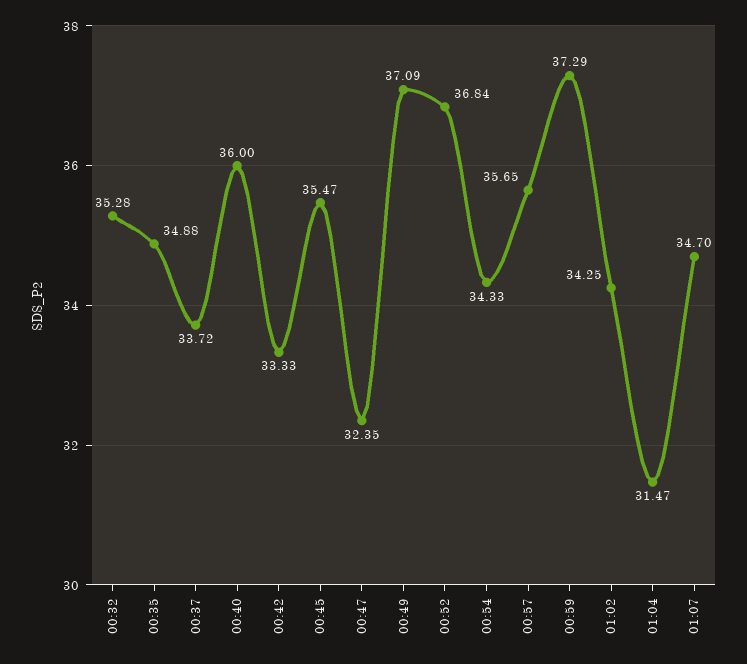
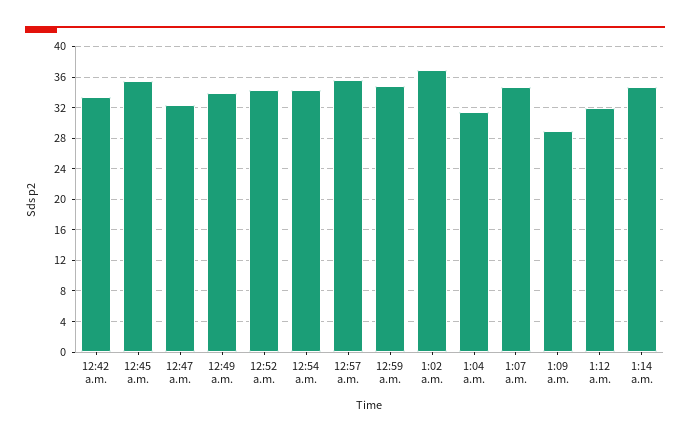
00:32: 35.28 -> none
00:35: 34.88 -> none
00:37: 33.72 -> none
00:40: 36 -> none
00:49: 37.09 -> 34
00:52: 36.84 -> 34
00:59: 37.29 -> 35
01:02: 34.25 -> 37
1:09 a.m.: none -> 29
1:12 a.m.: none -> 32
1:14 a.m.: none -> 35

